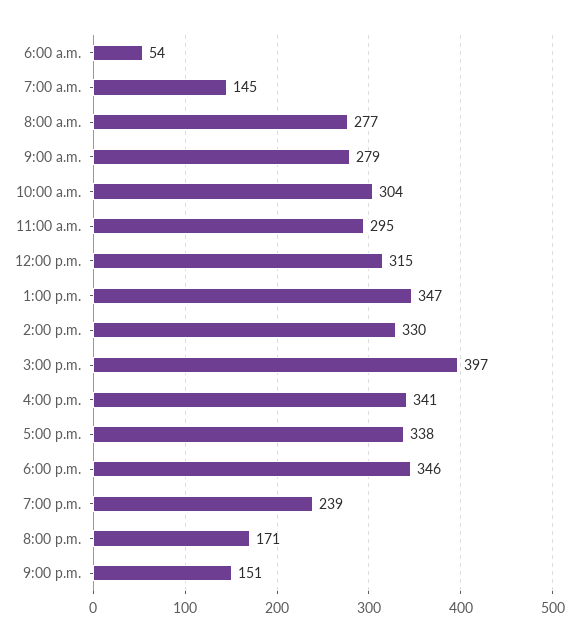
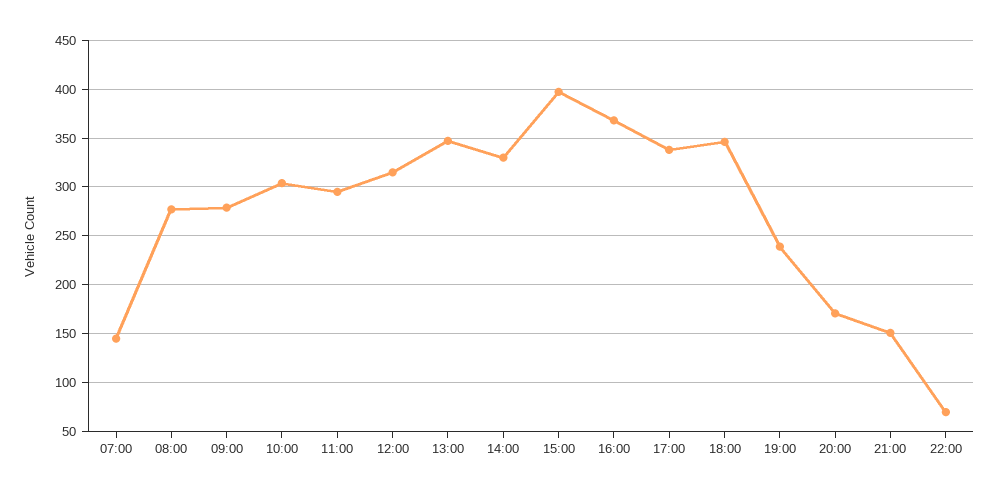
6:00 a.m.: 54 -> none
4:00 p.m.: 341 -> 370
22:00: none -> 70

